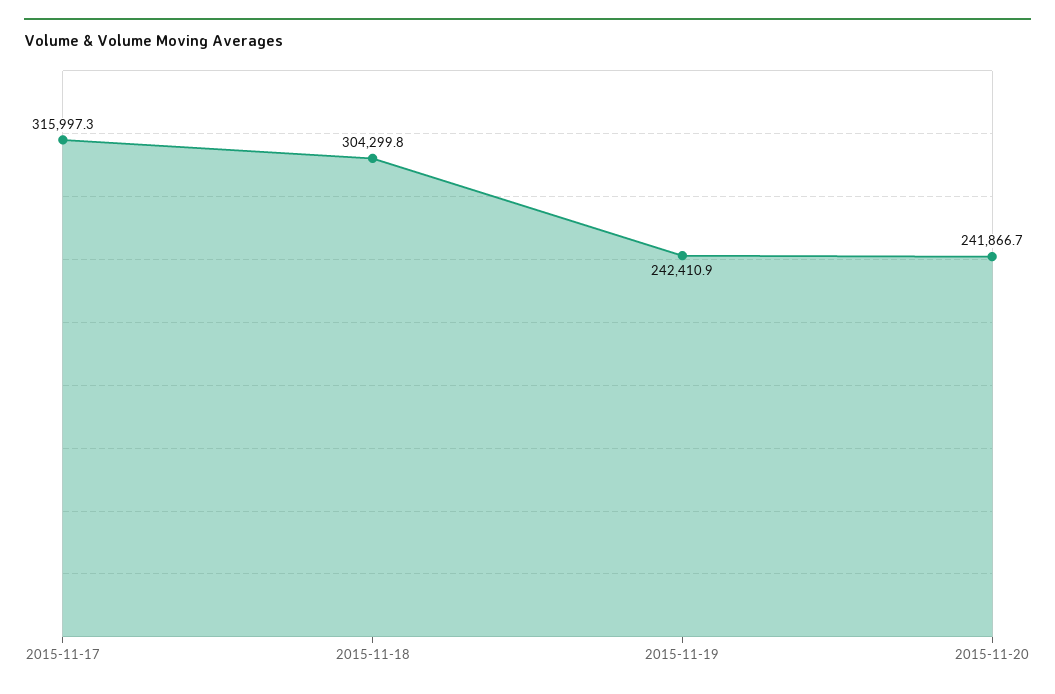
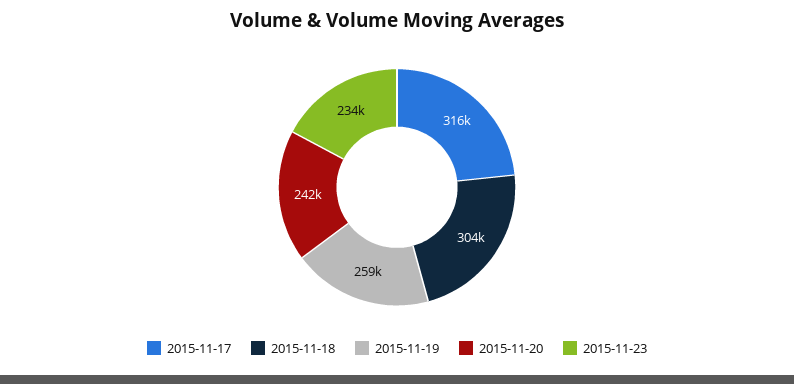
2015-11-19: 242410.9 -> 259000
2015-11-23: none -> 234000

